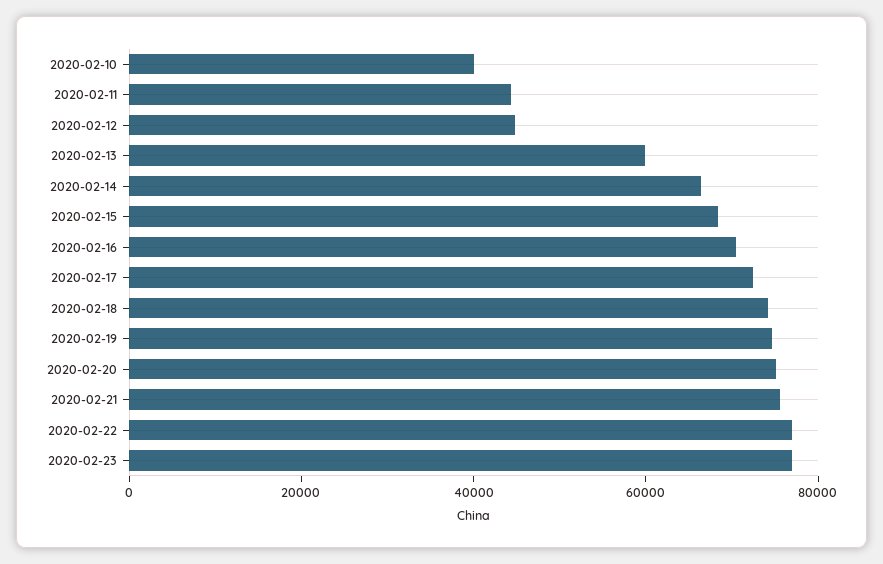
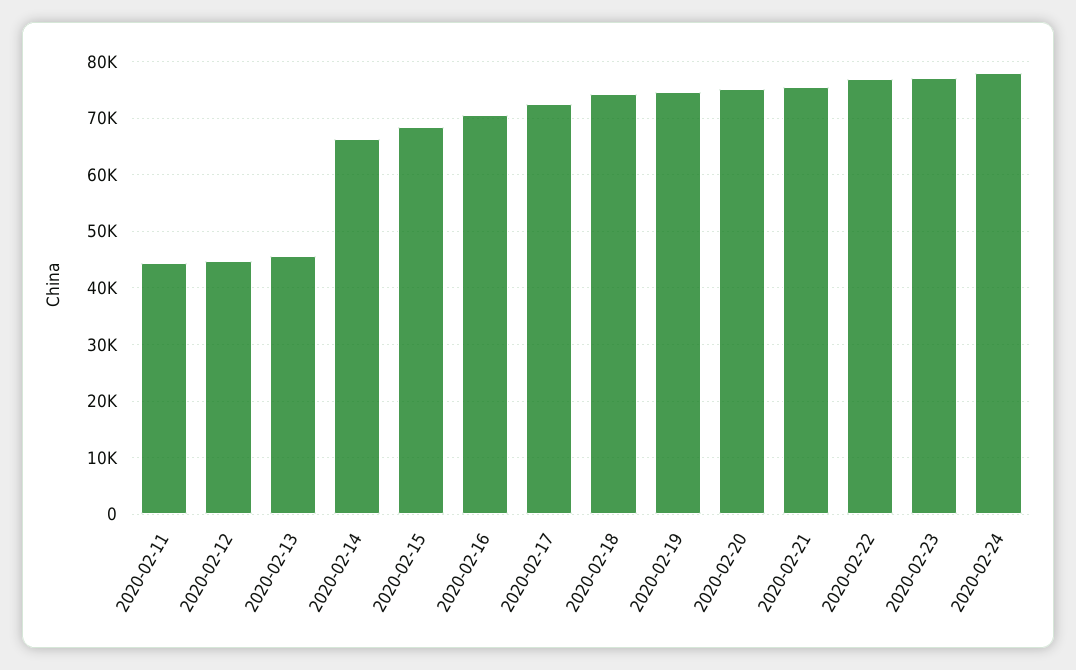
2020-02-10: 40000 -> none
2020-02-13: 60000 -> 46000
2020-02-24: none -> 78000

